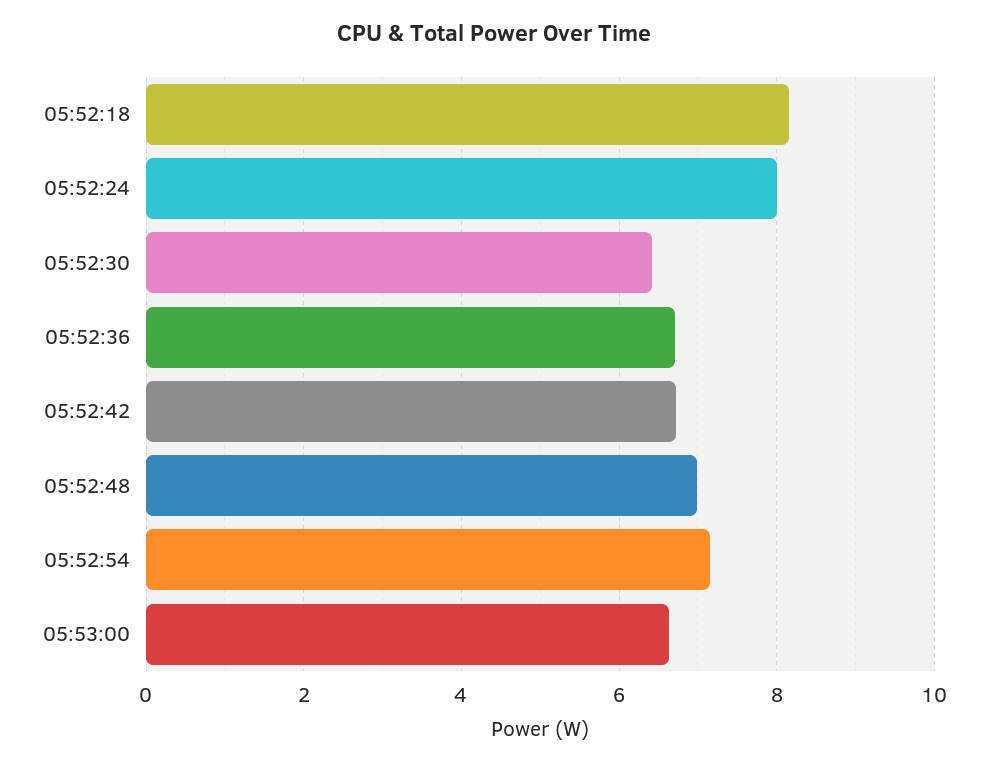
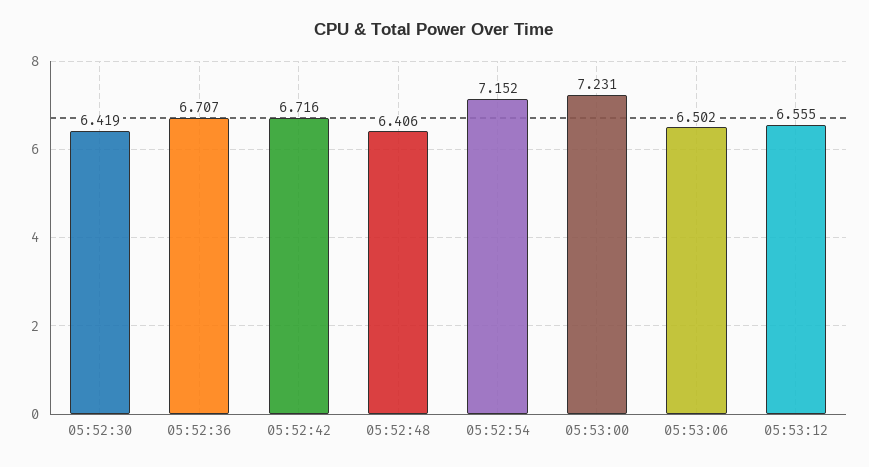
05:52:18: 8.2 -> none
05:52:24: 8 -> none
05:52:48: 7 -> 6.406
05:53:00: 6.6 -> 7.231
05:53:06: none -> 6.502
05:53:12: none -> 6.555

